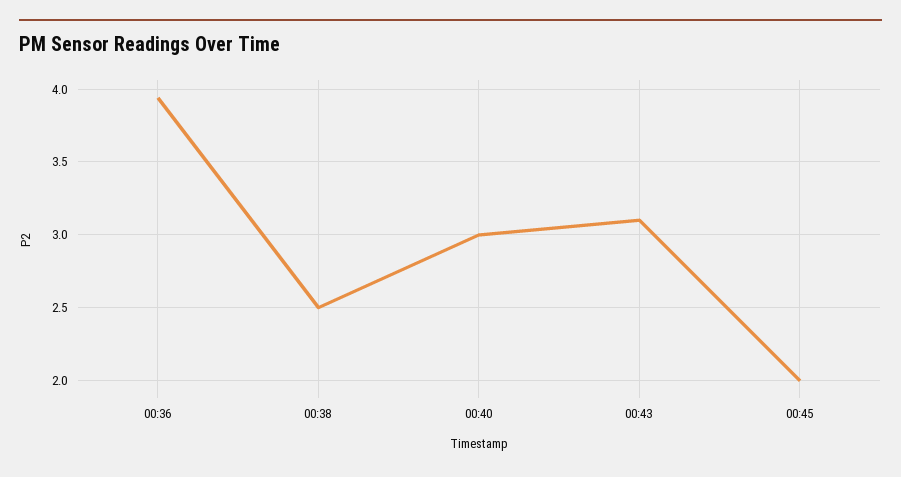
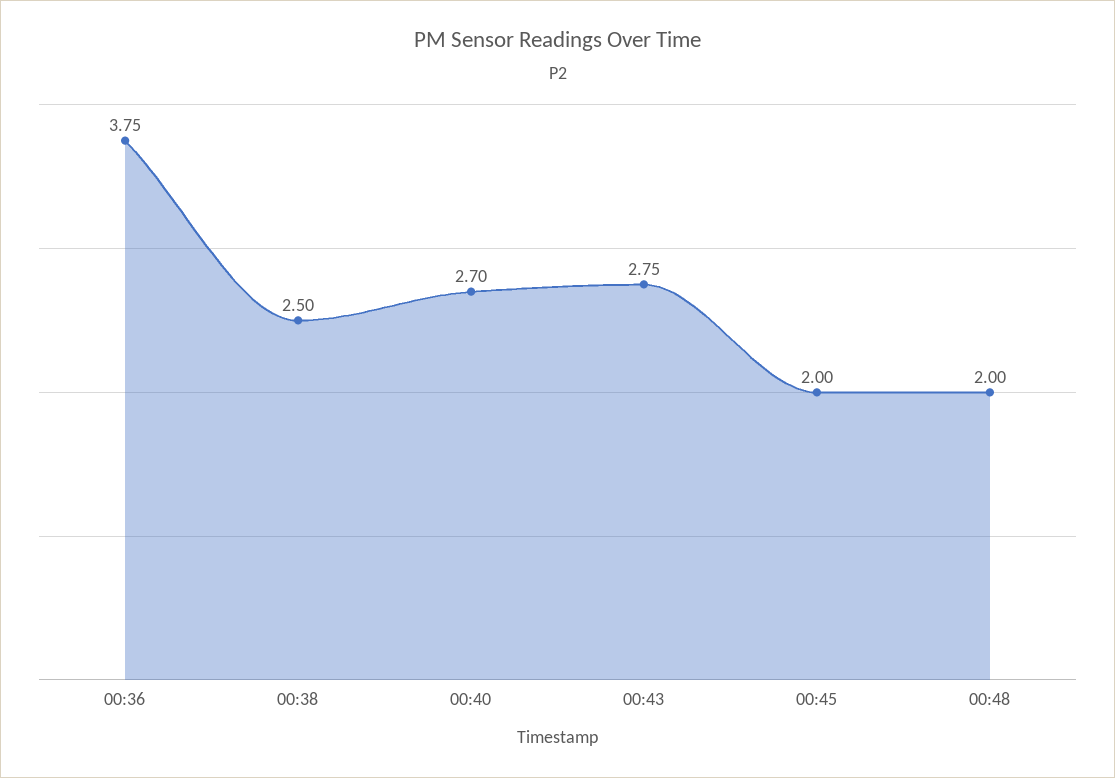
00:36: 3.95 -> 3.75
00:40: 3 -> 2.7
00:43: 3.1 -> 2.75
00:48: none -> 2

